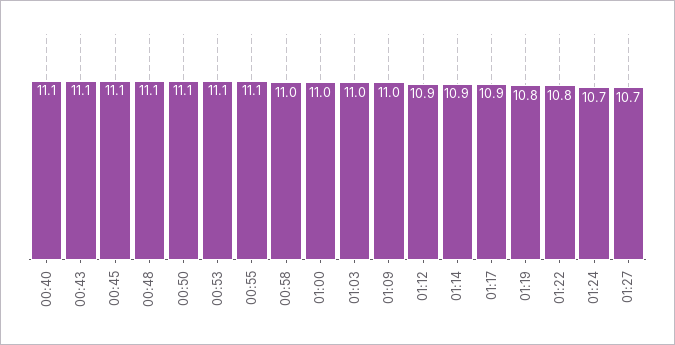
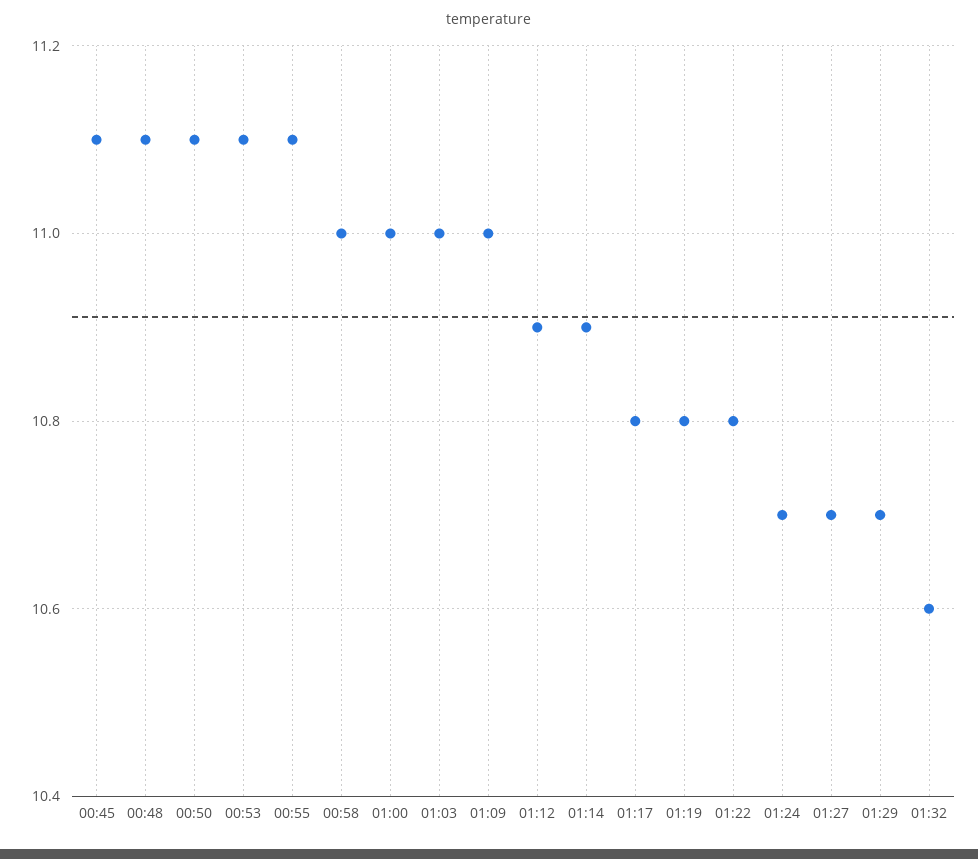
00:40: 11.1 -> none
00:43: 11.1 -> none
01:17: 10.9 -> 10.8
01:29: none -> 10.7
01:32: none -> 10.6

